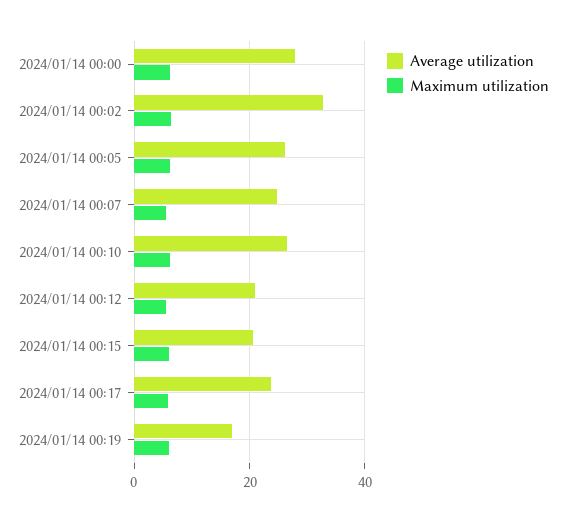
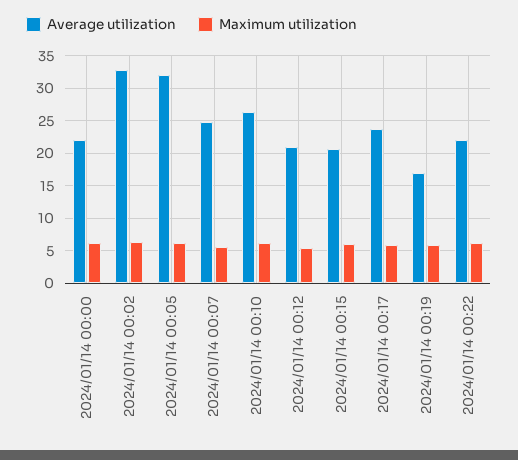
Average utilization, 2024/01/14 00:00: 28 -> 22
Average utilization, 2024/01/14 00:05: 26 -> 32
Average utilization, 2024/01/14 00:22: none -> 22
Maximum utilization, 2024/01/14 00:22: none -> 6

